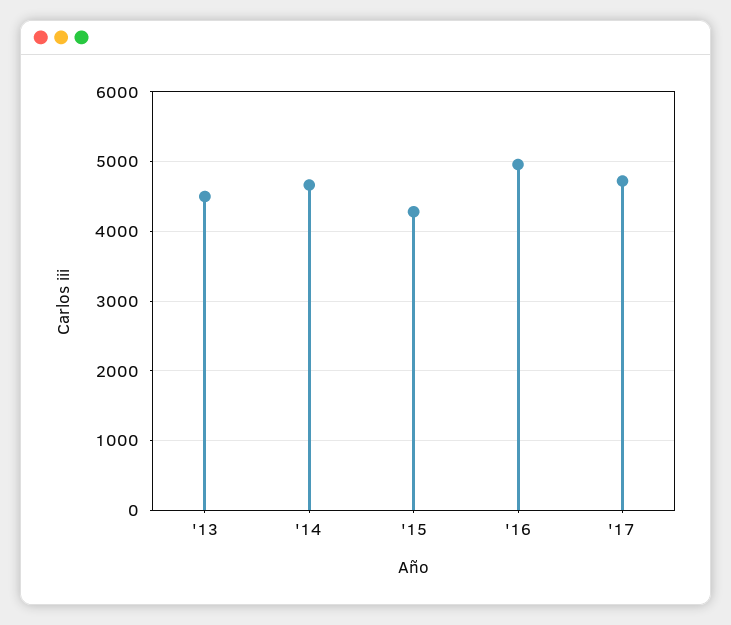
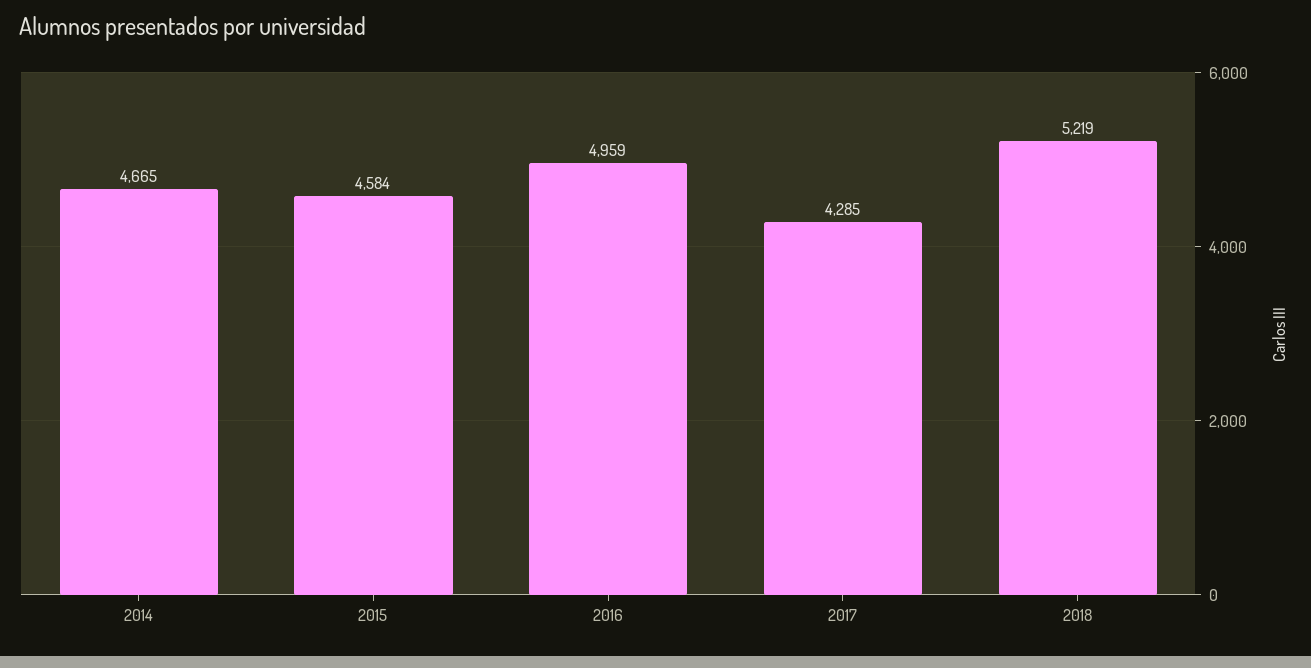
'13: 4500 -> none
'15: 4300 -> 4584
'17: 4700 -> 4285
2018: none -> 5219

